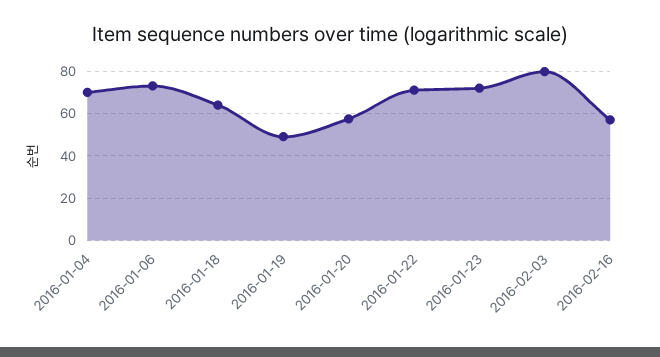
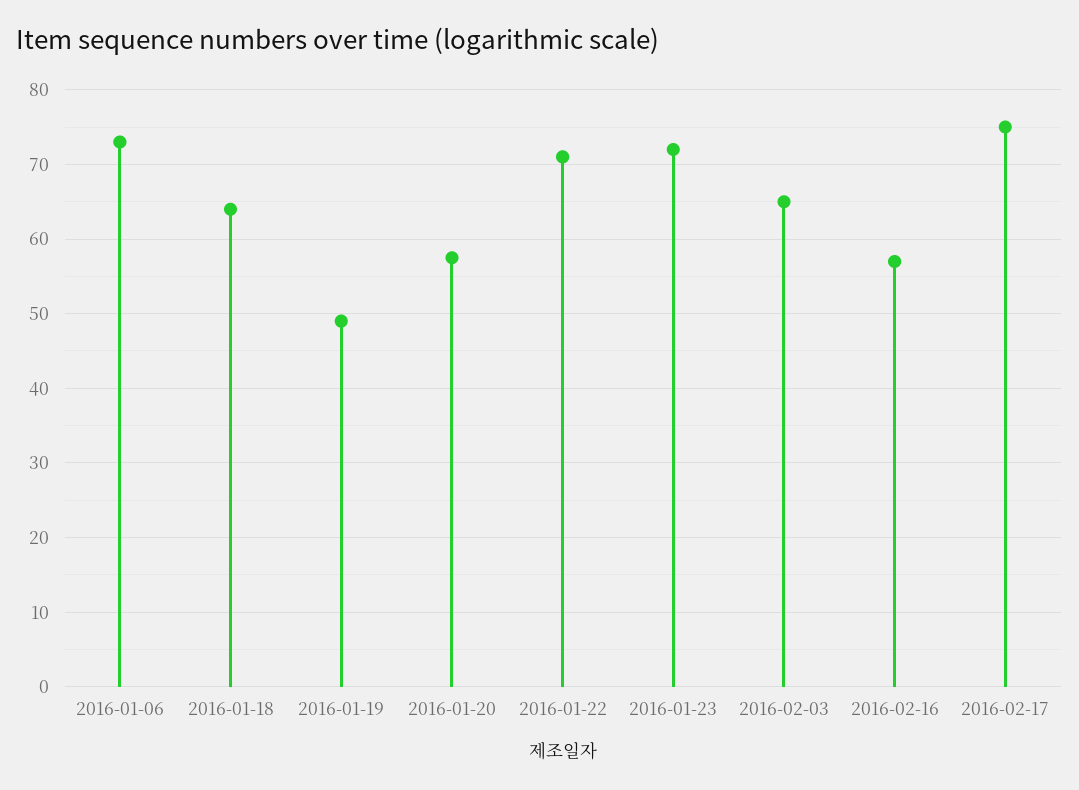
2016-01-04: 70 -> none
2016-02-03: 80 -> 65
2016-02-17: none -> 75

